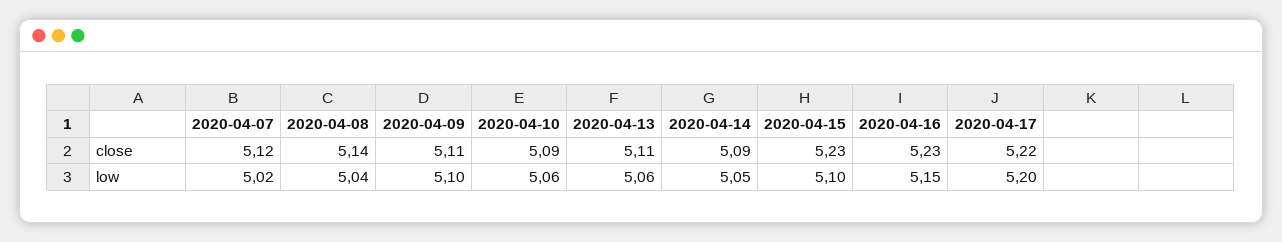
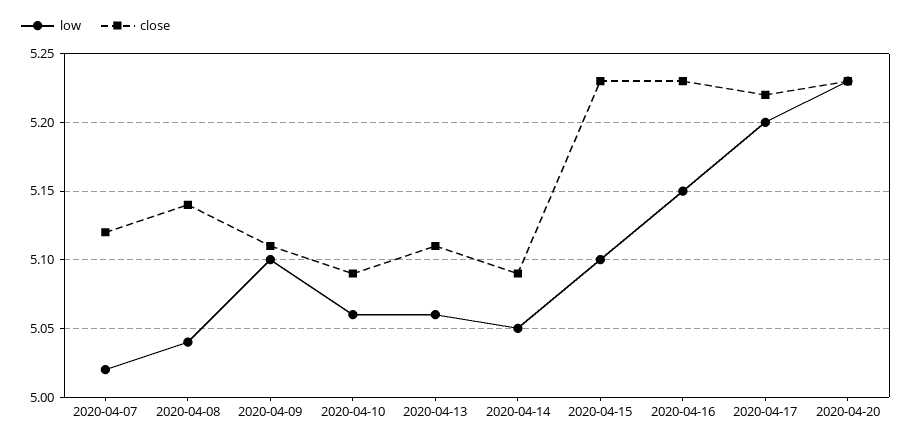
low, 2020-04-20: none -> 5.23
close, 2020-04-20: none -> 5.23

